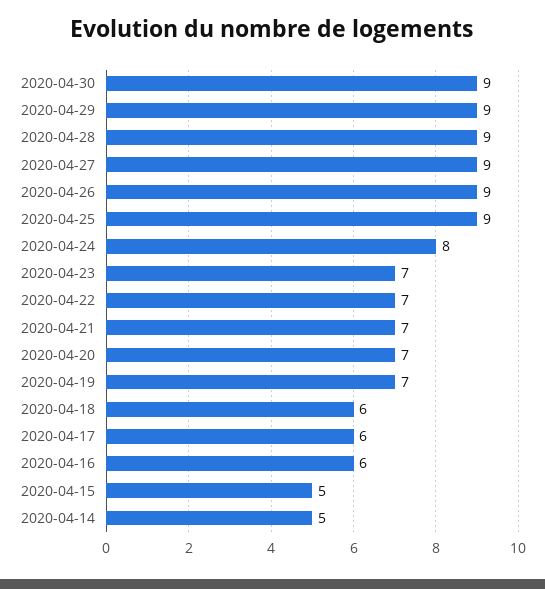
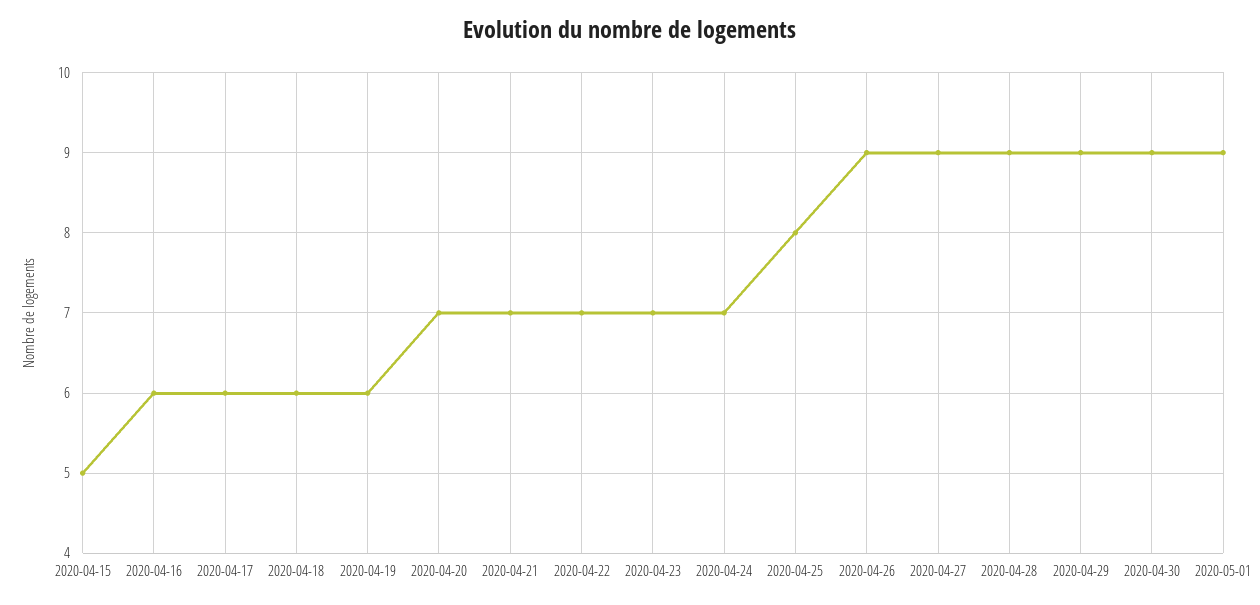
2020-04-25: 9 -> 8
2020-04-24: 8 -> 7
2020-04-19: 7 -> 6
2020-04-14: 5 -> none
2020-05-01: none -> 9

